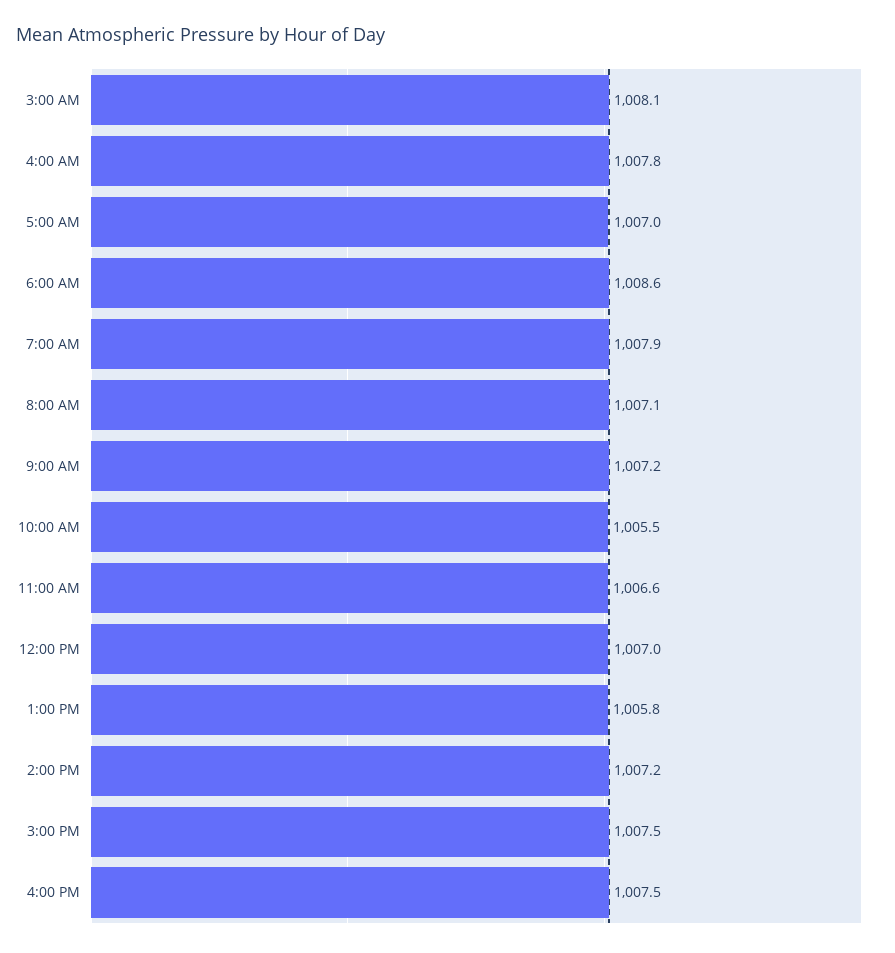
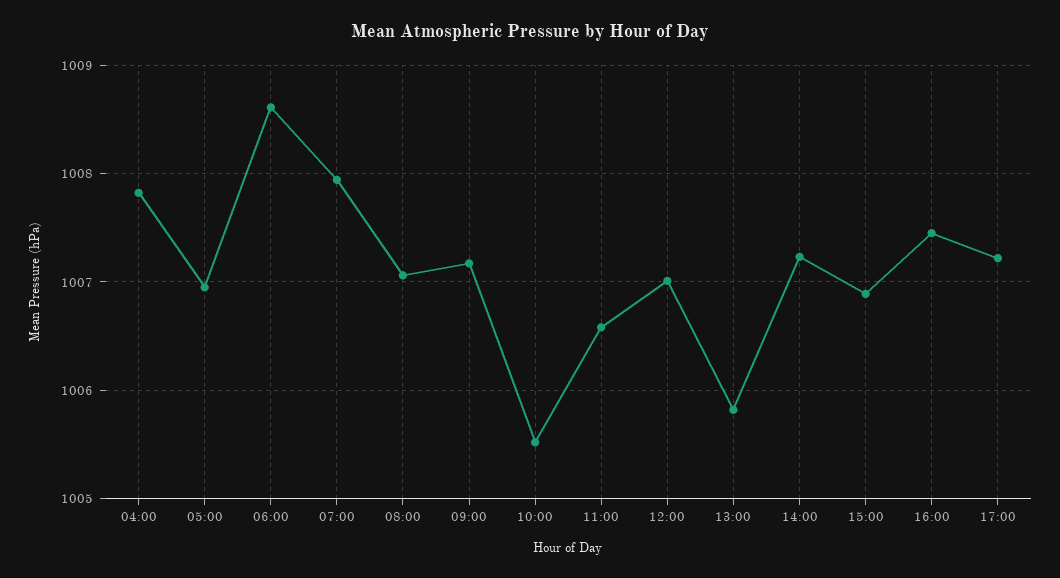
3:00 AM: 1008.1 -> none
3:00 PM: 1007.5 -> 1006.9
17:00: none -> 1007.2

